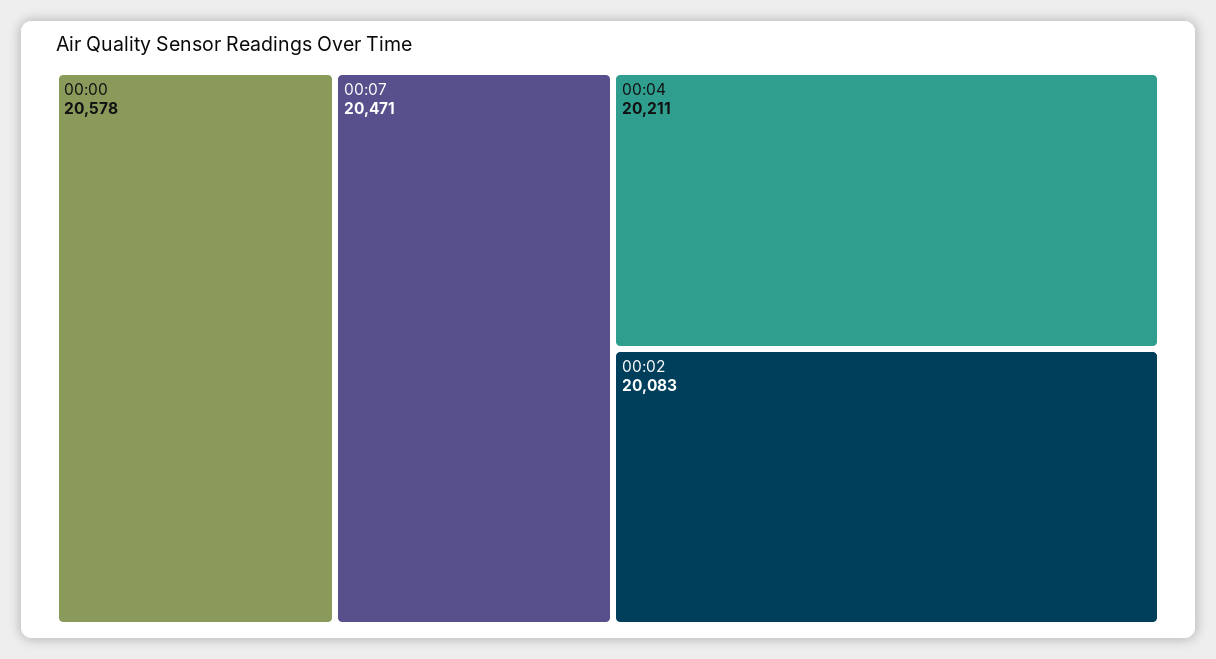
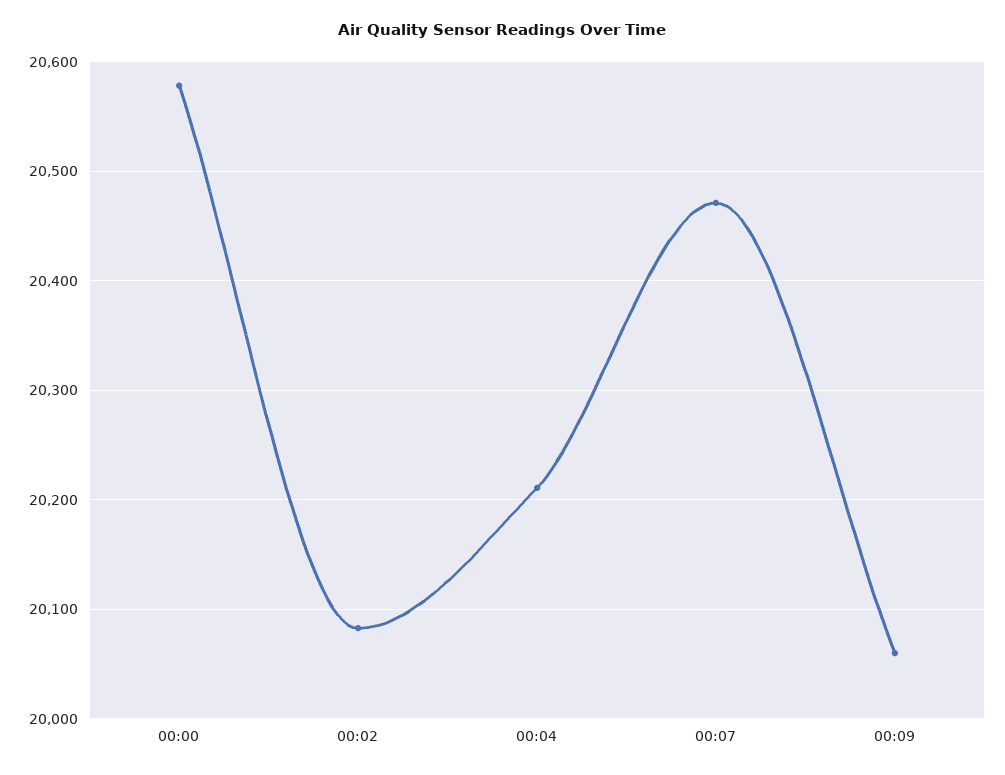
00:09: none -> 20060

